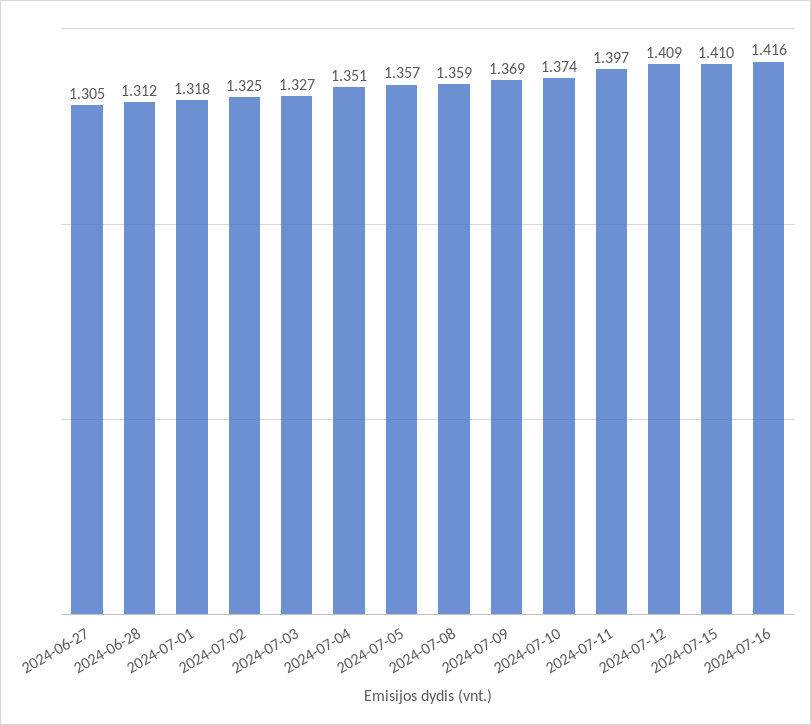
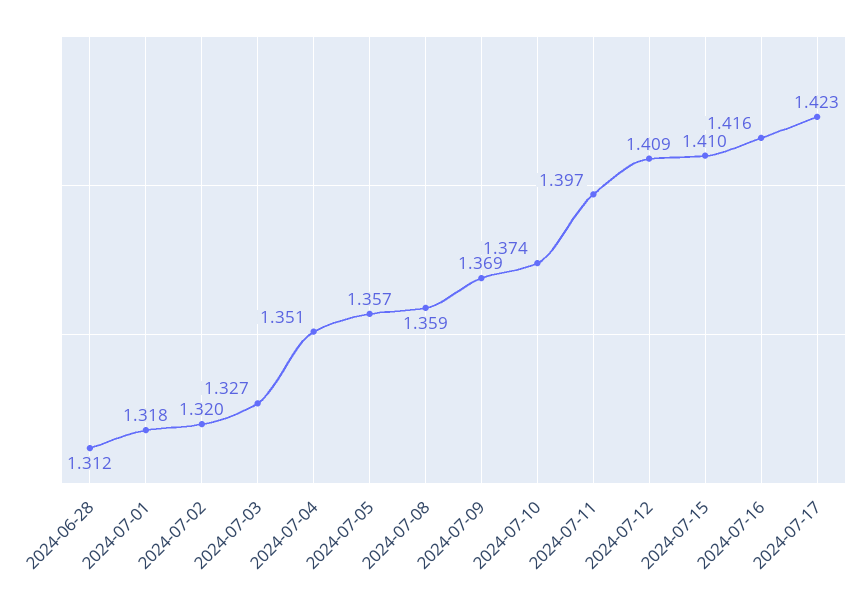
2024-06-27: 1.305 -> none
2024-07-02: 1.325 -> 1.32
2024-07-17: none -> 1.423

